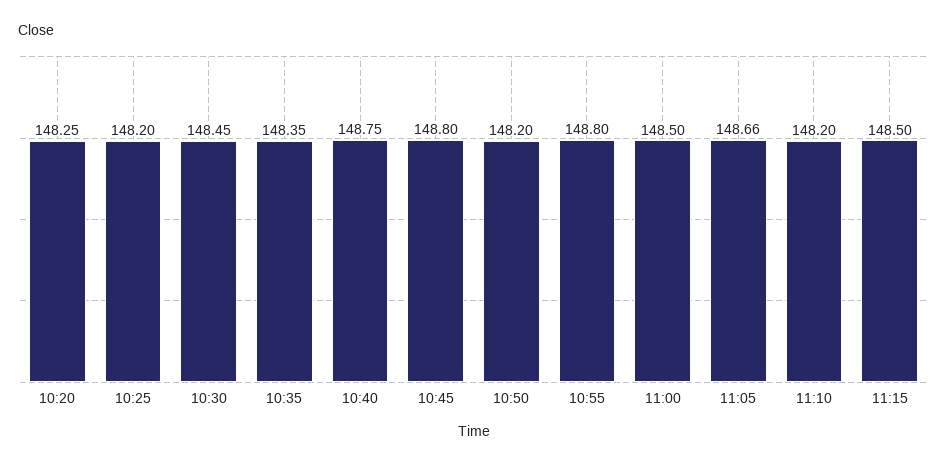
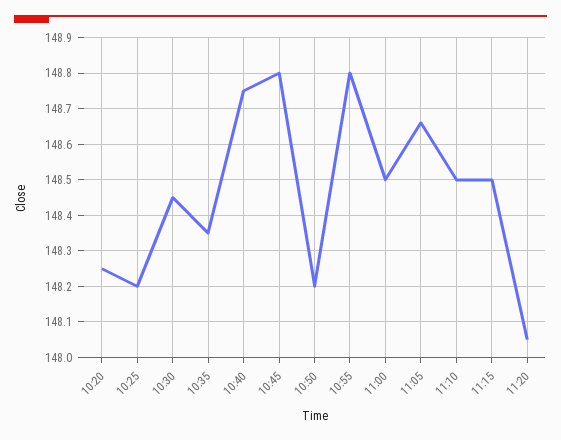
11:10: 148.2 -> 148.5
11:20: none -> 148.05

